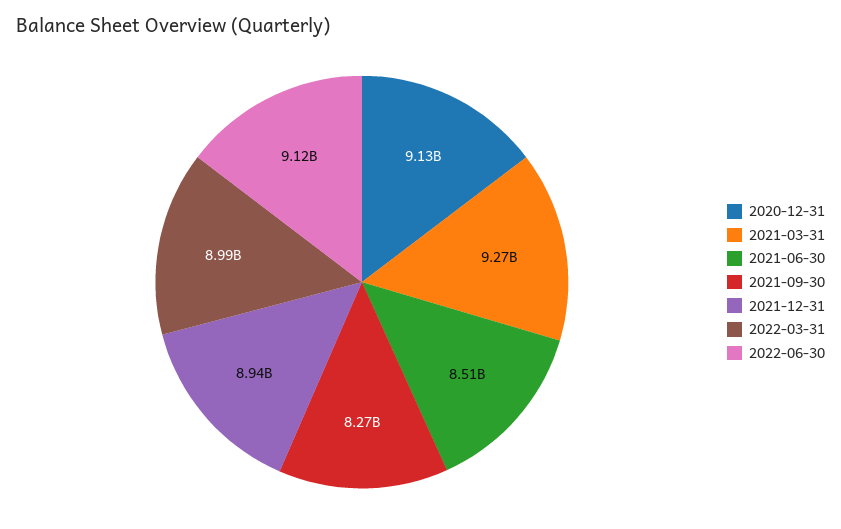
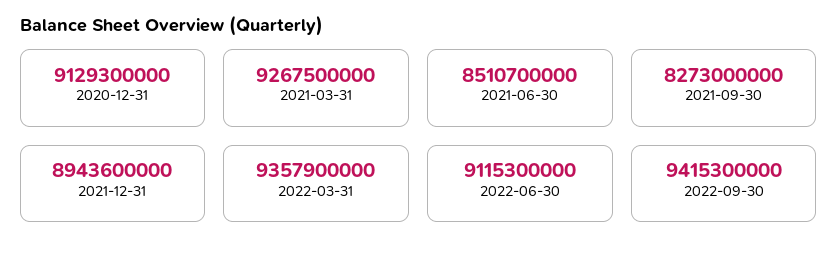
2022-03-31: 8990000000 -> 9357900000
2022-09-30: none -> 9415300000

